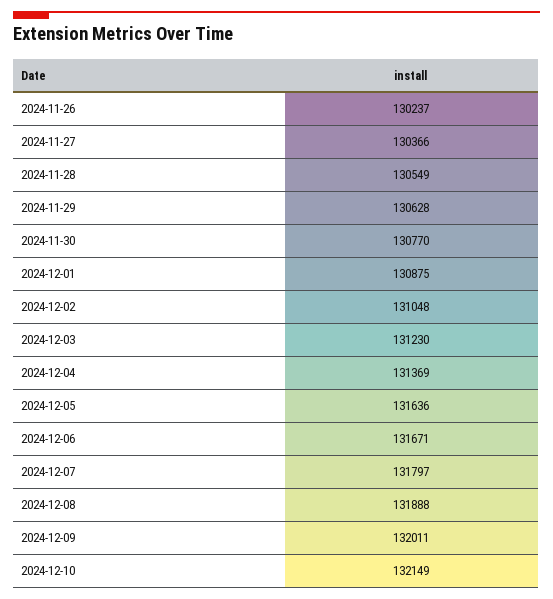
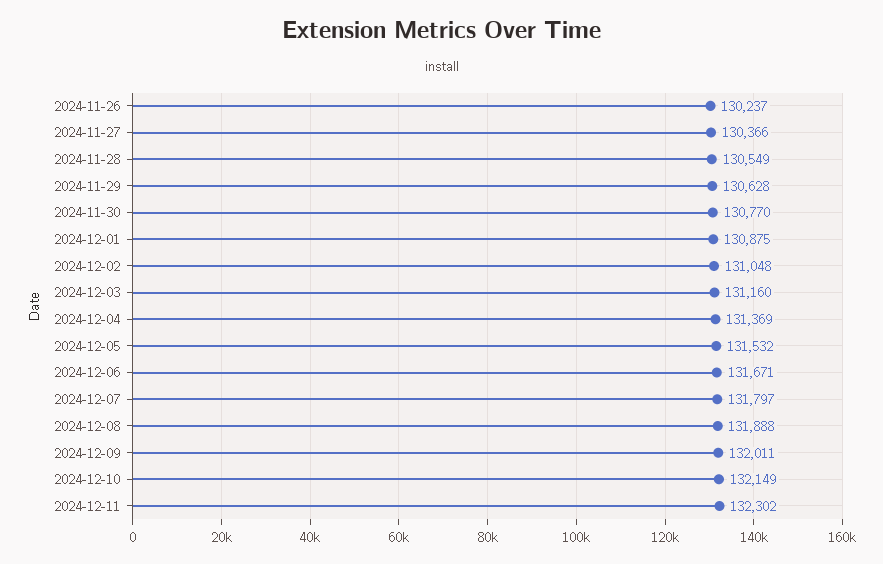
2024-12-03: 131230 -> 131160
2024-12-05: 131636 -> 131532
2024-12-11: none -> 132302

